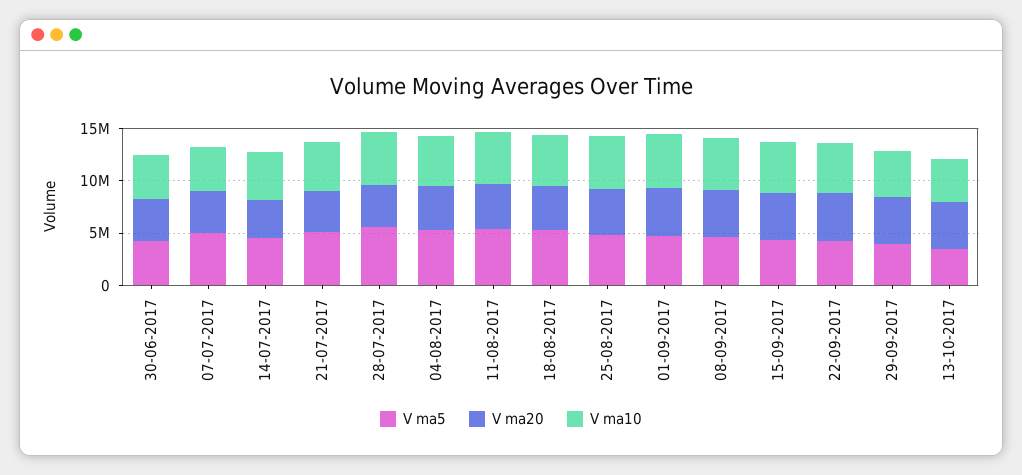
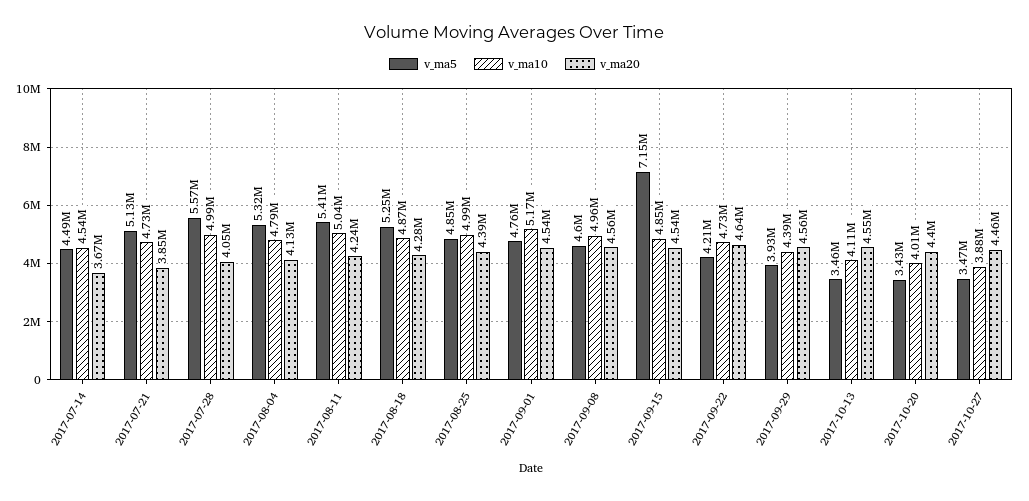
V ma5, 30-06-2017: 4000000 -> none
V ma20, 30-06-2017: 4000000 -> none
V ma10, 30-06-2017: 4000000 -> none
V ma5, 07-07-2017: 5000000 -> none
V ma20, 07-07-2017: 4000000 -> none
V ma10, 07-07-2017: 4000000 -> none
V ma5, 15-09-2017: 4000000 -> 7150000
V ma5, 2017-10-20: none -> 3430000
V ma10, 2017-10-20: none -> 4010000
V ma20, 2017-10-20: none -> 4400000
V ma5, 2017-10-27: none -> 3470000
V ma10, 2017-10-27: none -> 3880000
V ma20, 2017-10-27: none -> 4460000

